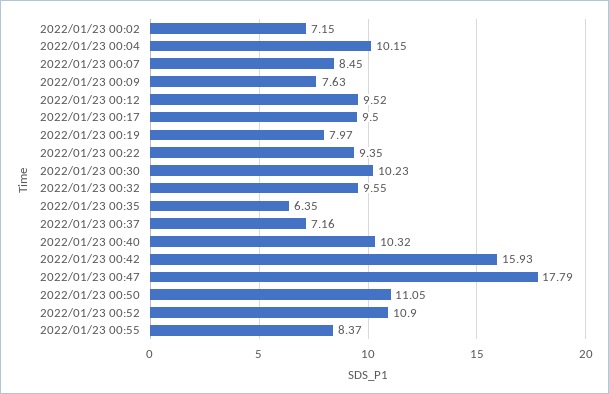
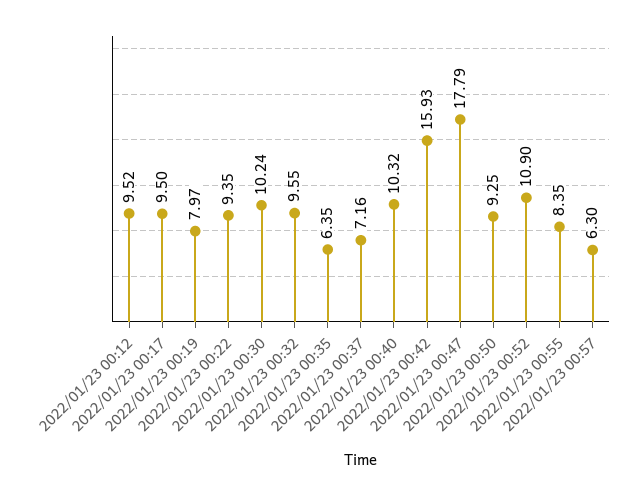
2022/01/23 00:02: 7.15 -> none
2022/01/23 00:04: 10.15 -> none
2022/01/23 00:07: 8.45 -> none
2022/01/23 00:09: 7.63 -> none
2022/01/23 00:30: 10.23 -> 10.24
2022/01/23 00:50: 11.05 -> 9.25
2022/01/23 00:55: 8.37 -> 8.35
2022/01/23 00:57: none -> 6.3

